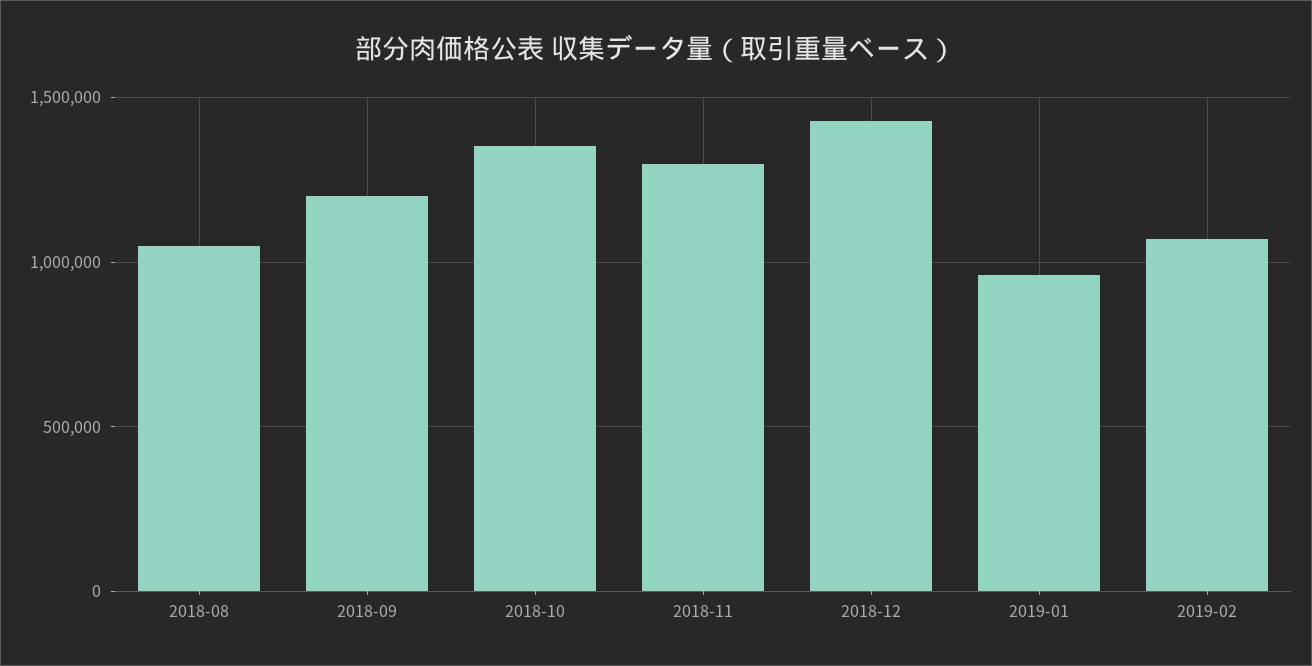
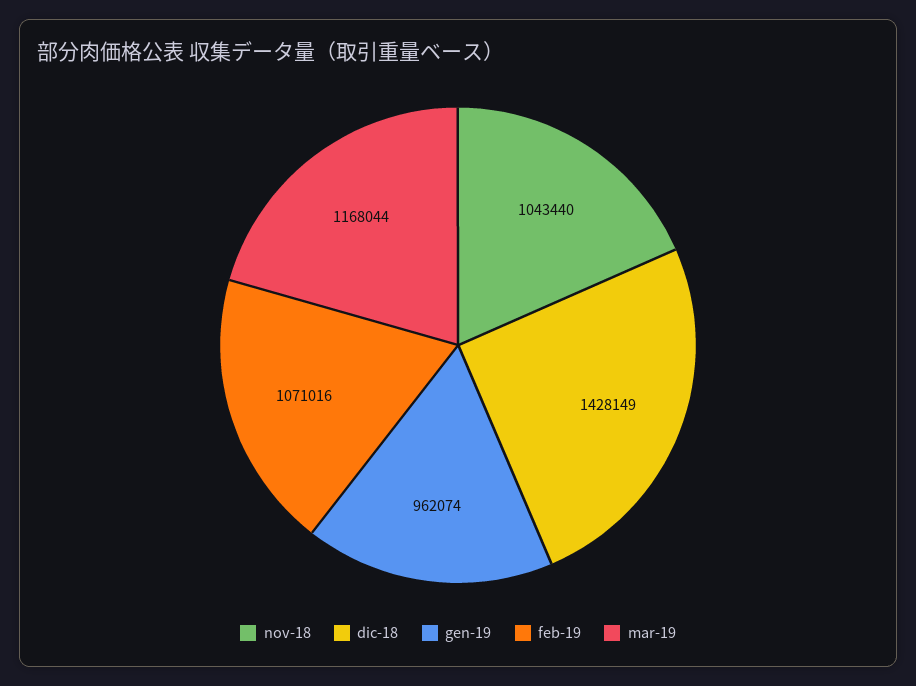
2018-08: 1050000 -> none
2018-09: 1200000 -> none
2018-10: 1350000 -> none
2018-11: 1300000 -> 1043440
mar-19: none -> 1168044

